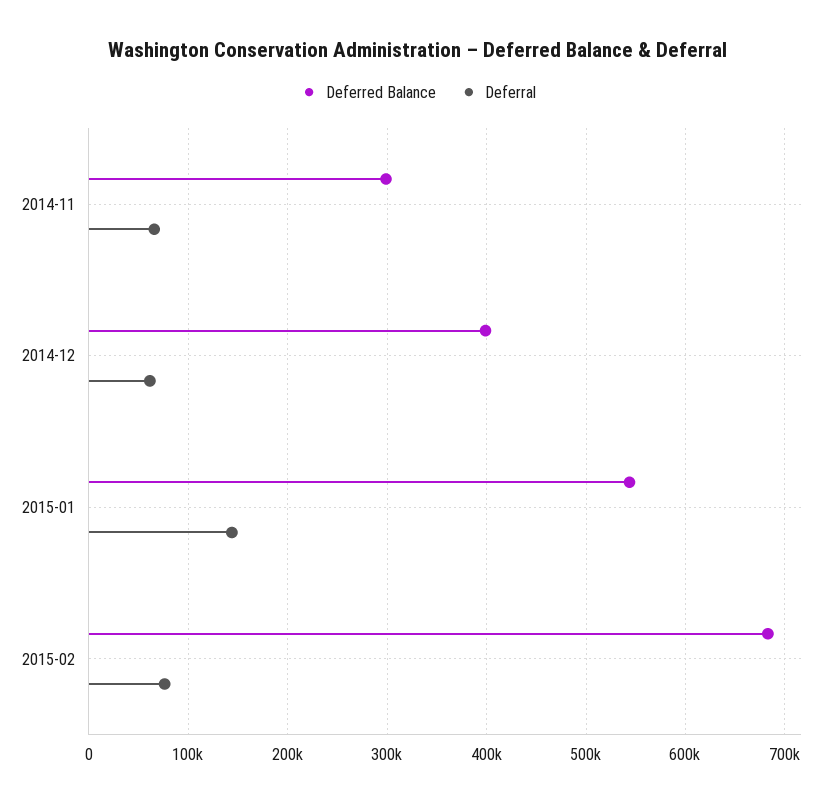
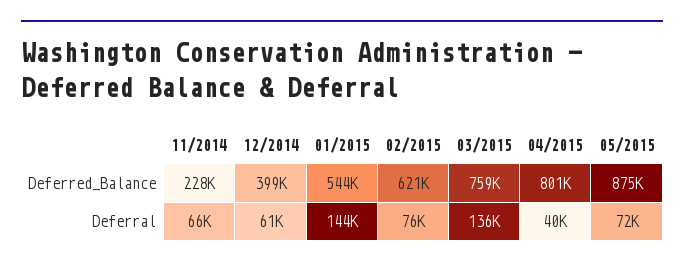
Deferred Balance, 2014-11: 300000 -> 228000
Deferred Balance, 2015-02: 680000 -> 621000
Deferred Balance, 03/2015: none -> 759000
Deferred Balance, 04/2015: none -> 801000
Deferred Balance, 05/2015: none -> 875000
Deferral, 03/2015: none -> 136000
Deferral, 04/2015: none -> 40000
Deferral, 05/2015: none -> 72000

